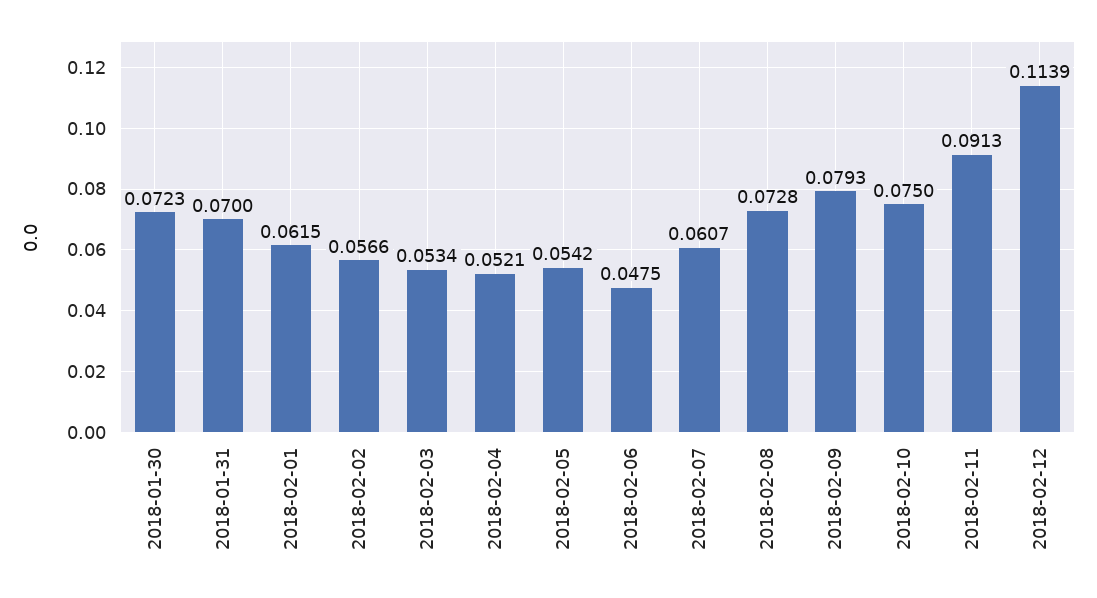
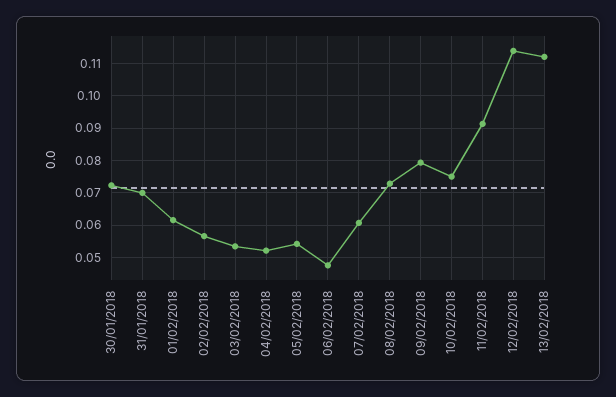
13/02/2018: none -> 0.112

